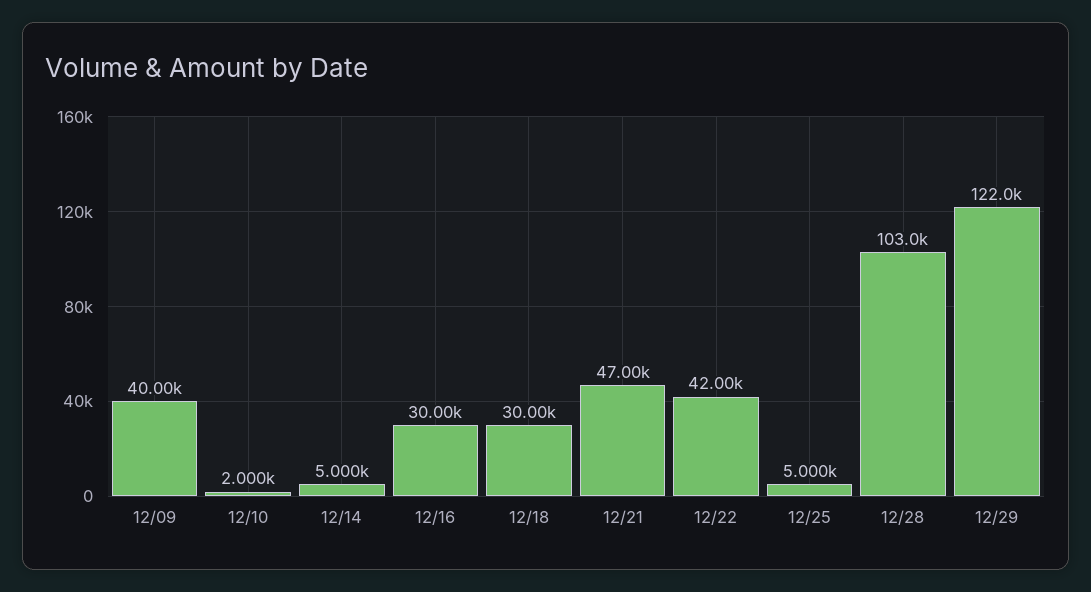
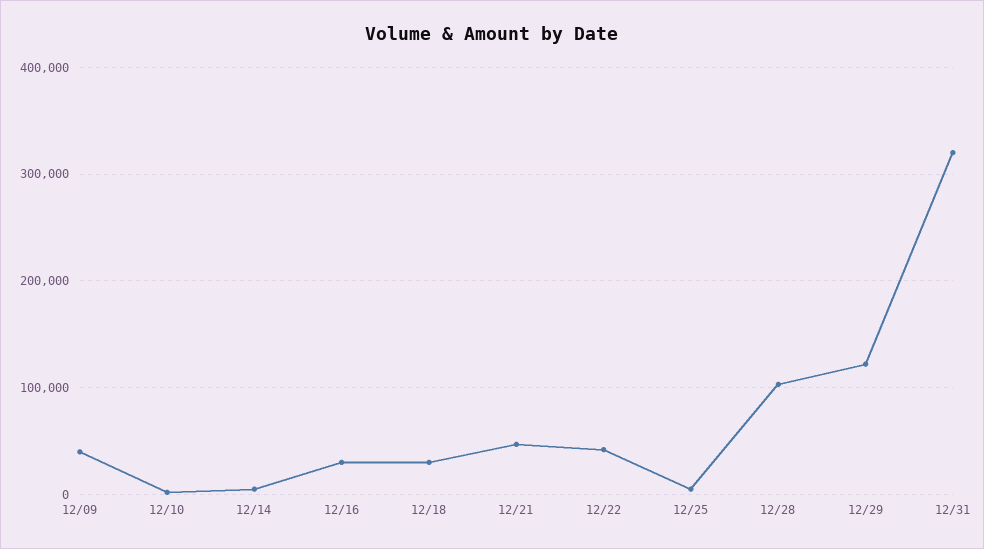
12/31: none -> 320000

